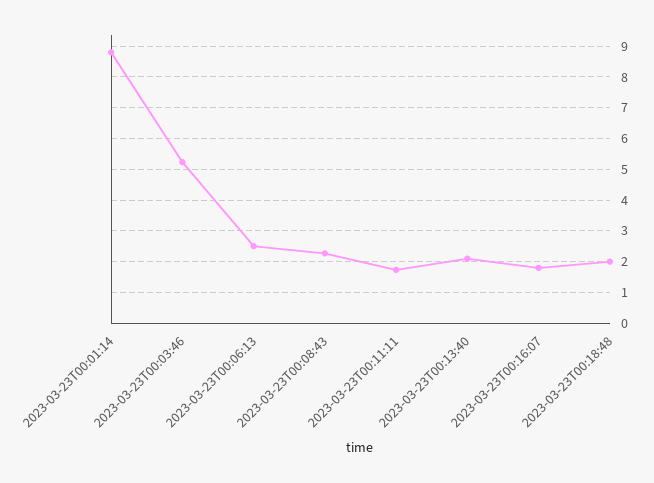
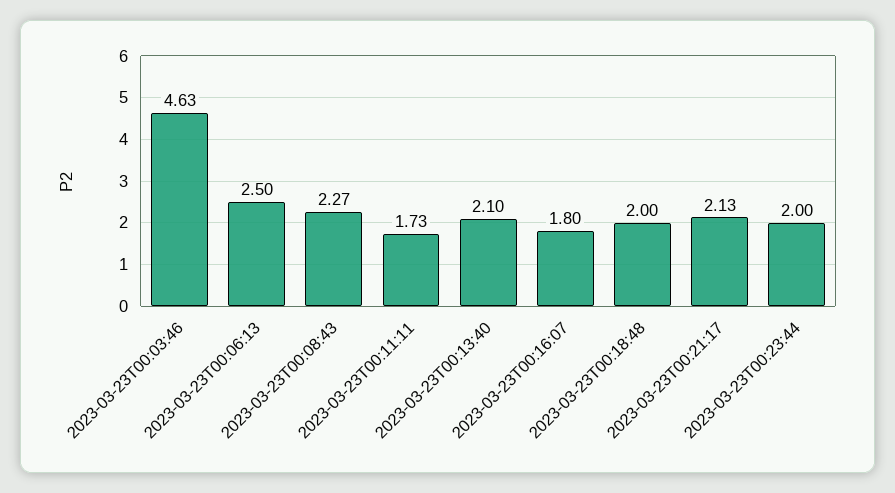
2023-03-23T00:01:14: 8.8 -> none
2023-03-23T00:03:46: 5.2 -> 4.63
2023-03-23T00:21:17: none -> 2.13
2023-03-23T00:23:44: none -> 2

